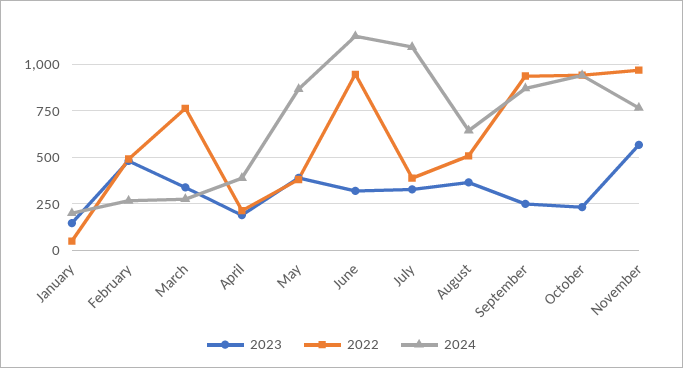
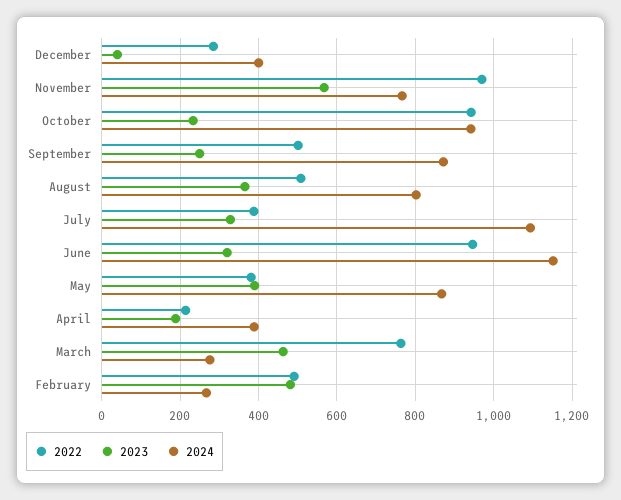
2023, January: 150 -> none
2022, January: 50 -> none
2024, January: 200 -> none
2023, March: 350 -> 460
2024, August: 650 -> 800
2022, September: 950 -> 500
2022, December: none -> 280
2023, December: none -> 40
2024, December: none -> 400

